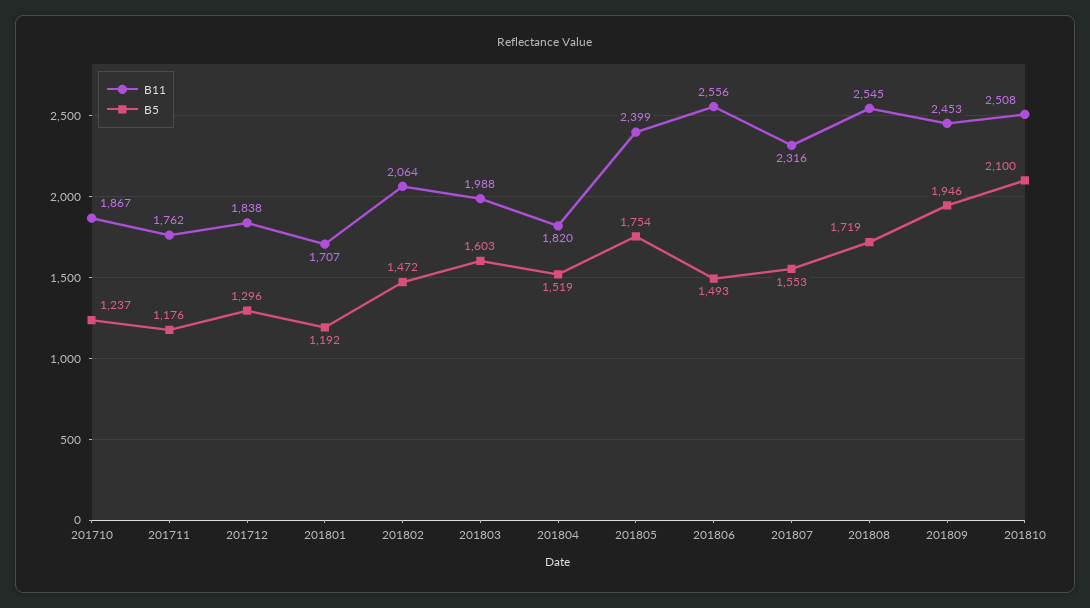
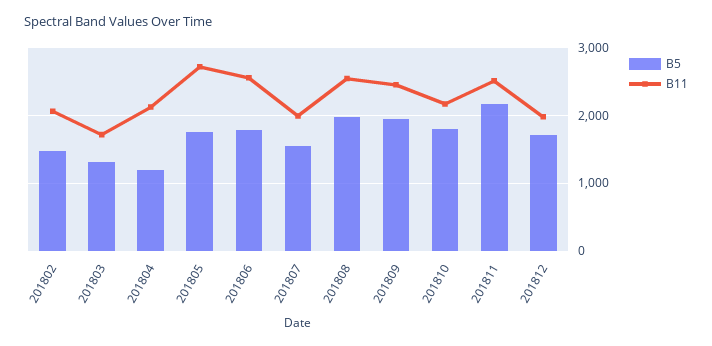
B11, 201710: 1867 -> none
B5, 201710: 1237 -> none
B11, 201711: 1762 -> none
B5, 201711: 1176 -> none
B11, 201712: 1838 -> none
B5, 201712: 1296 -> none
B11, 201801: 1707 -> none
B5, 201801: 1192 -> none
B11, 201803: 1988 -> 1700
B5, 201803: 1603 -> 1300
B11, 201804: 1820 -> 2100
B5, 201804: 1519 -> 1200
B11, 201805: 2399 -> 2700
B5, 201806: 1493 -> 1800
B11, 201807: 2316 -> 2000
B5, 201808: 1719 -> 2000
B11, 201810: 2508 -> 2200
B5, 201810: 2100 -> 1800
B5, 201811: none -> 2200
B11, 201811: none -> 2500
B5, 201812: none -> 1700
B11, 201812: none -> 2000

